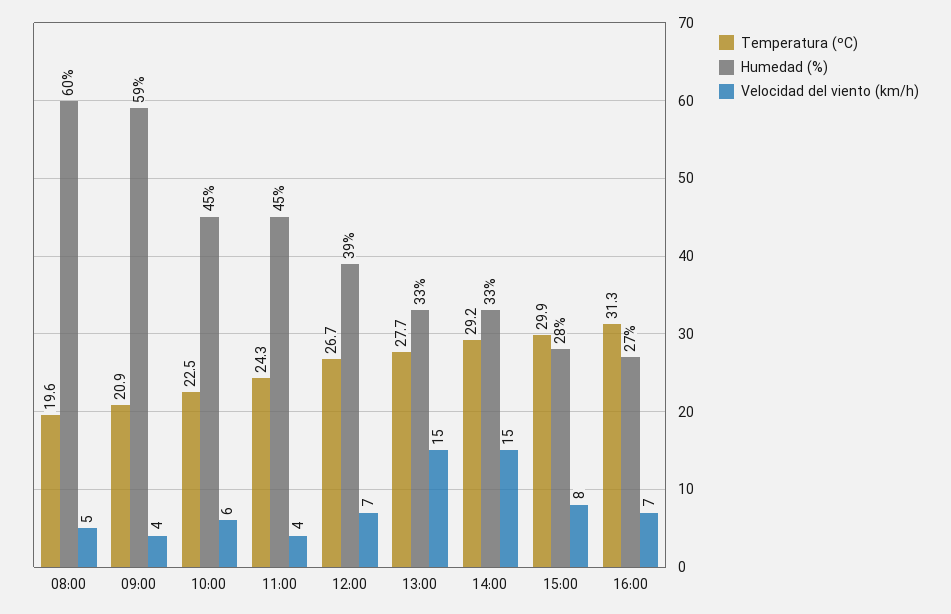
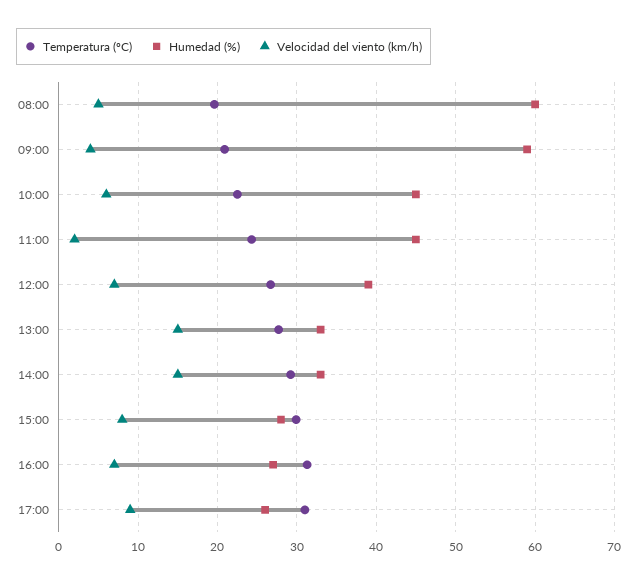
Velocidad del viento (km/h), 11:00: 4 -> 2
Temperatura (ºC), 17:00: none -> 31
Humedad (%), 17:00: none -> 26
Velocidad del viento (km/h), 17:00: none -> 9

